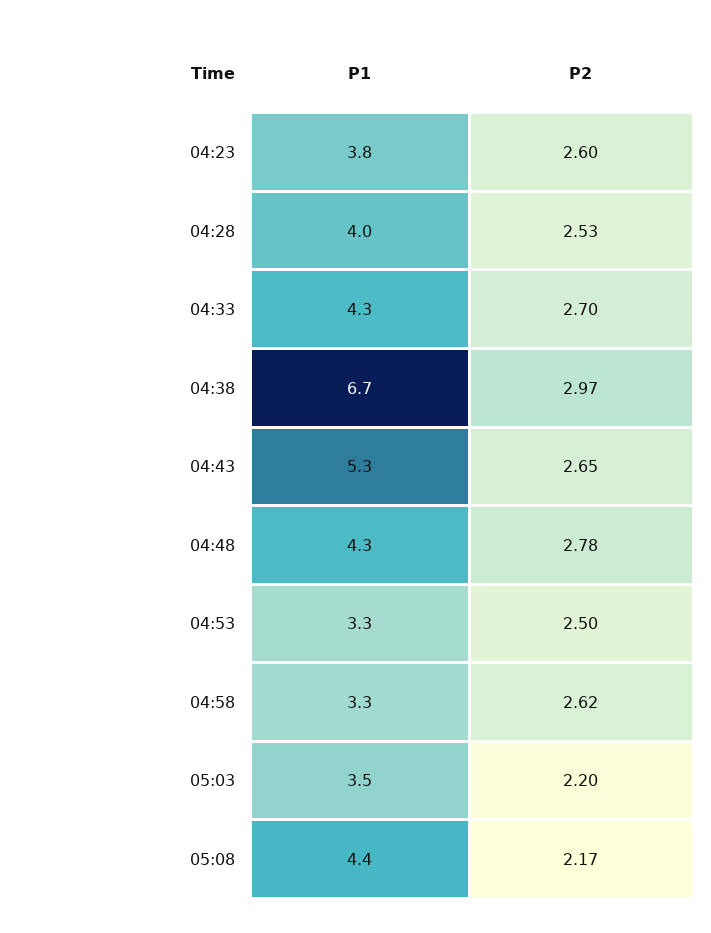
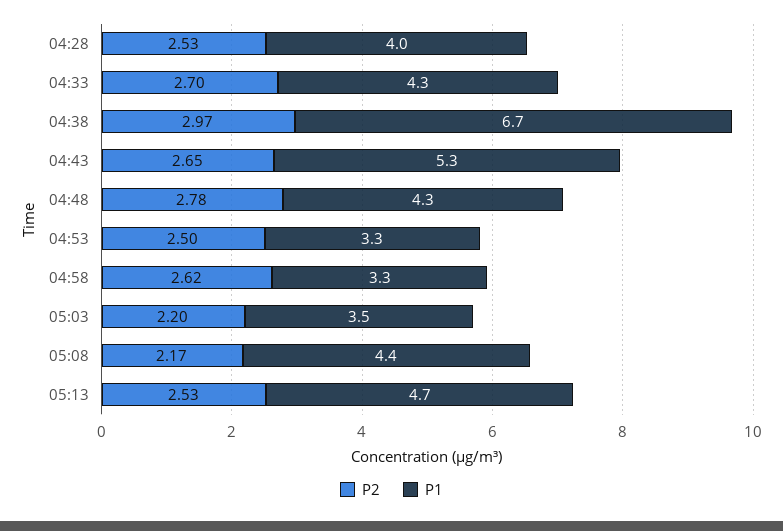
P1, 04:23: 3.8 -> none
P2, 04:23: 2.6 -> none
P2, 05:13: none -> 2.53
P1, 05:13: none -> 4.7

